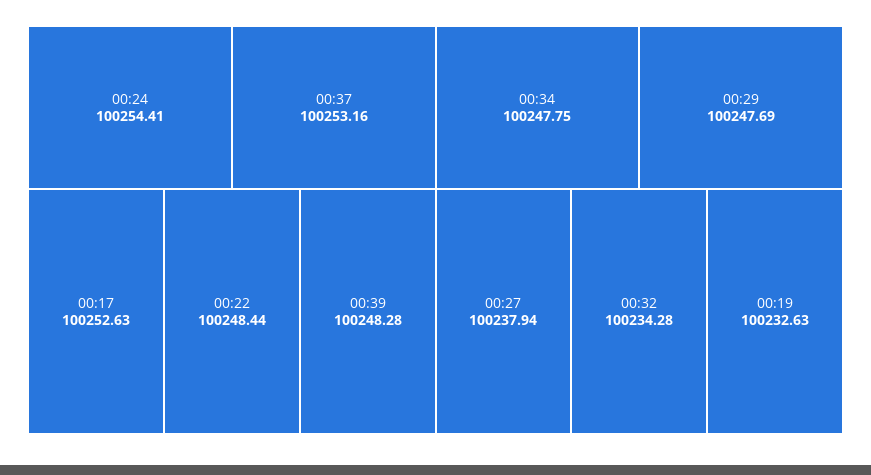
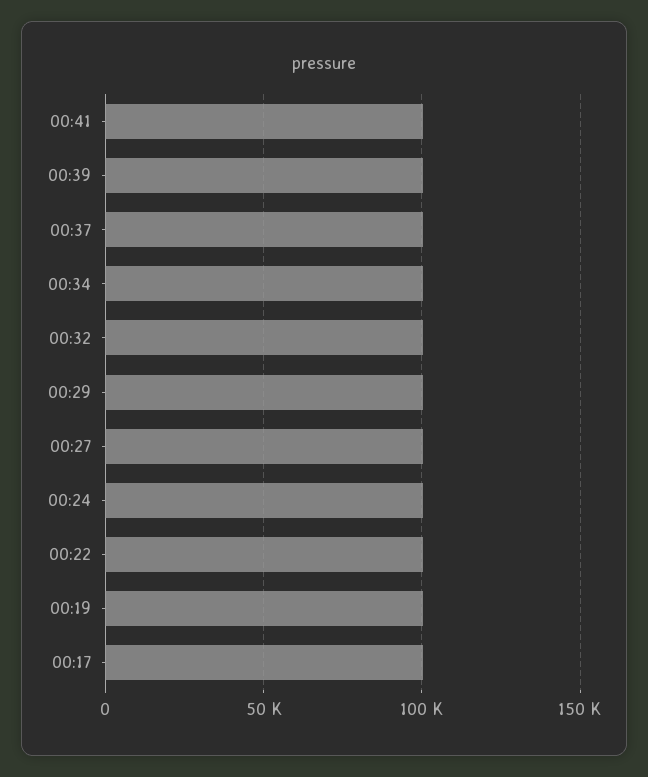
00:41: none -> 100000

